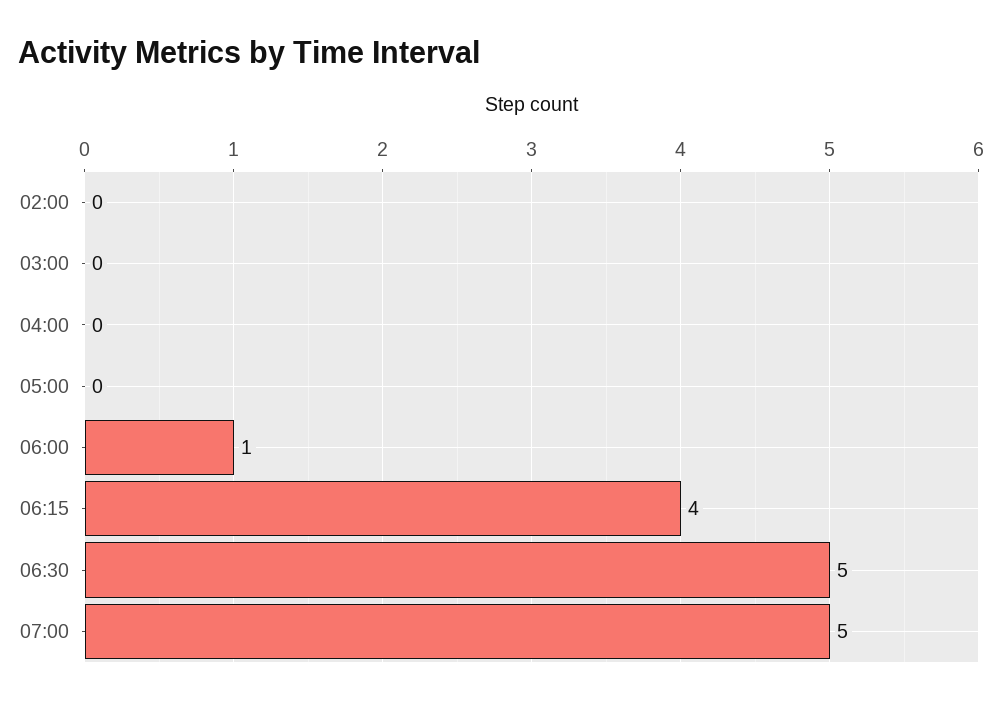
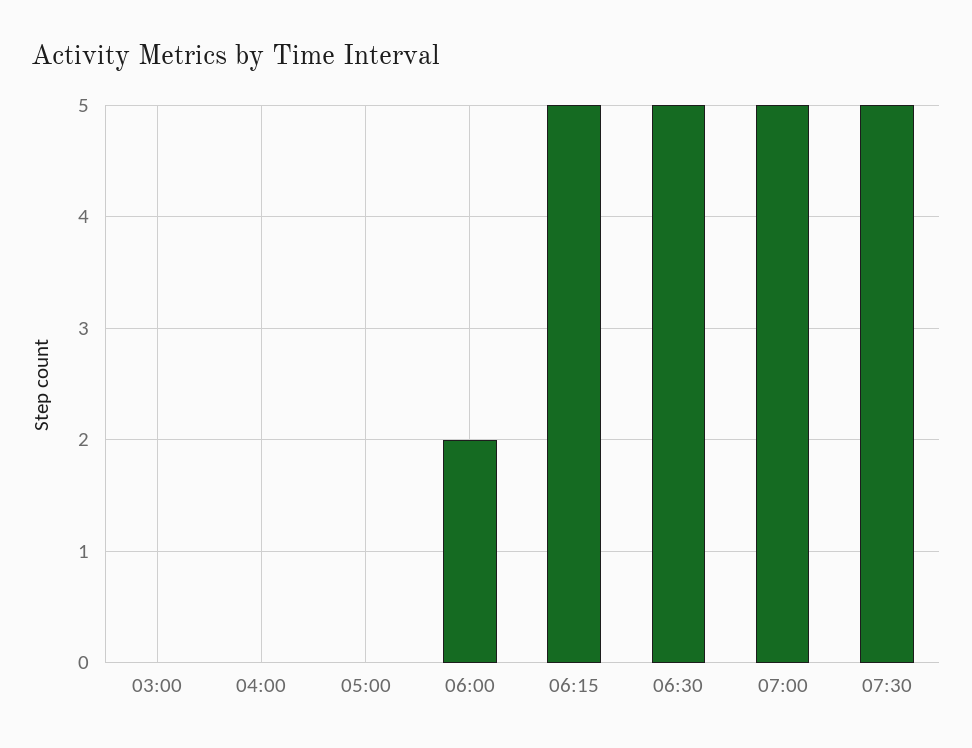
02:00: 0 -> none
06:00: 1 -> 2
06:15: 4 -> 5
07:30: none -> 5

